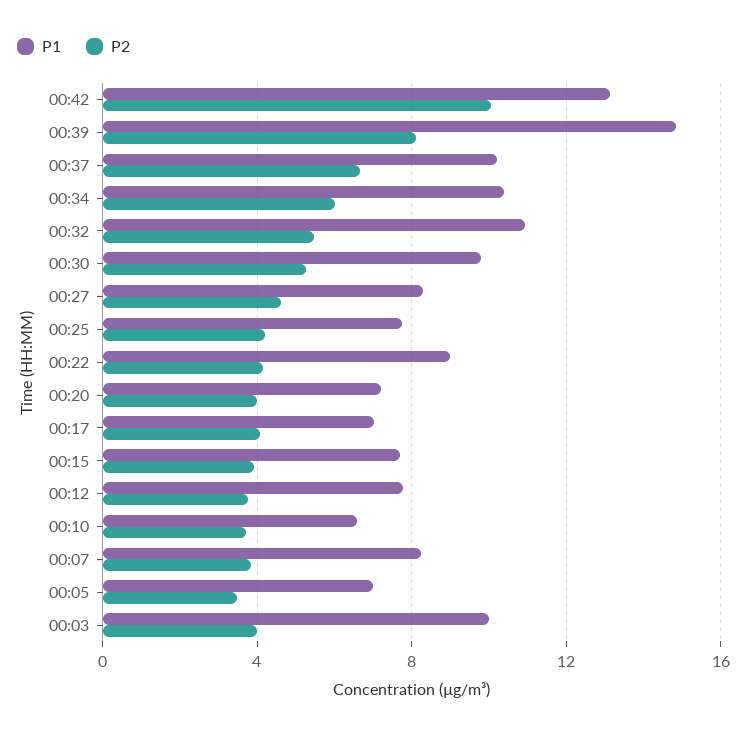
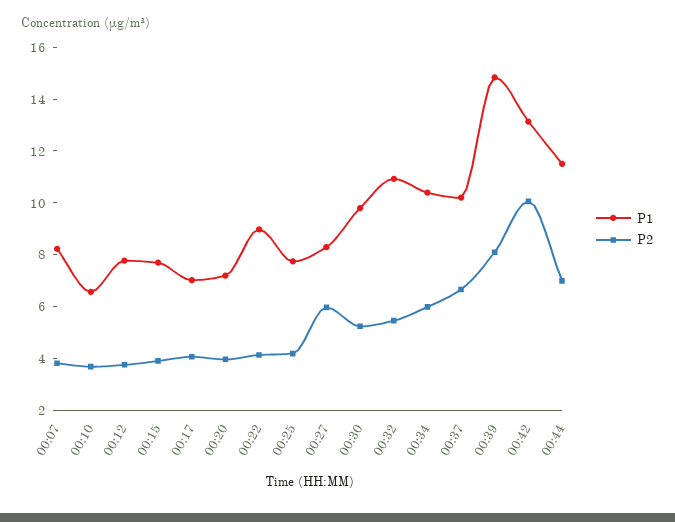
P2, 00:27: 4.5 -> 6
P1, 00:05: 7 -> none
P2, 00:05: 3.5 -> none
P1, 00:03: 10 -> none
P2, 00:03: 4 -> none
P1, 00:44: none -> 11.5
P2, 00:44: none -> 7

